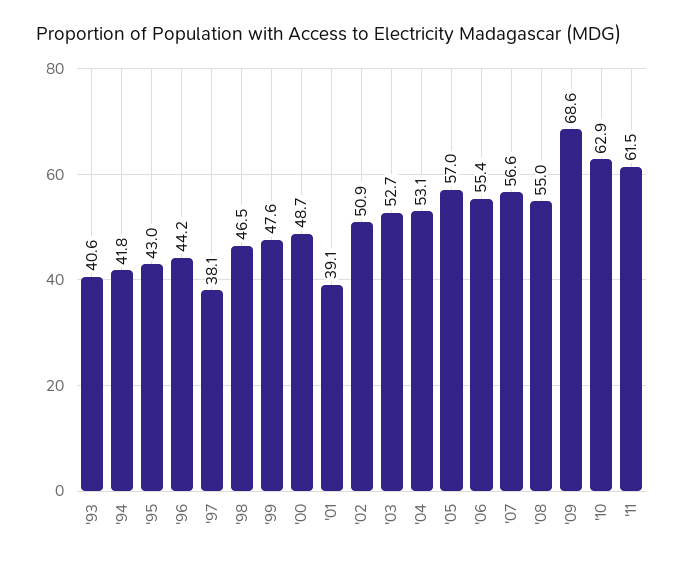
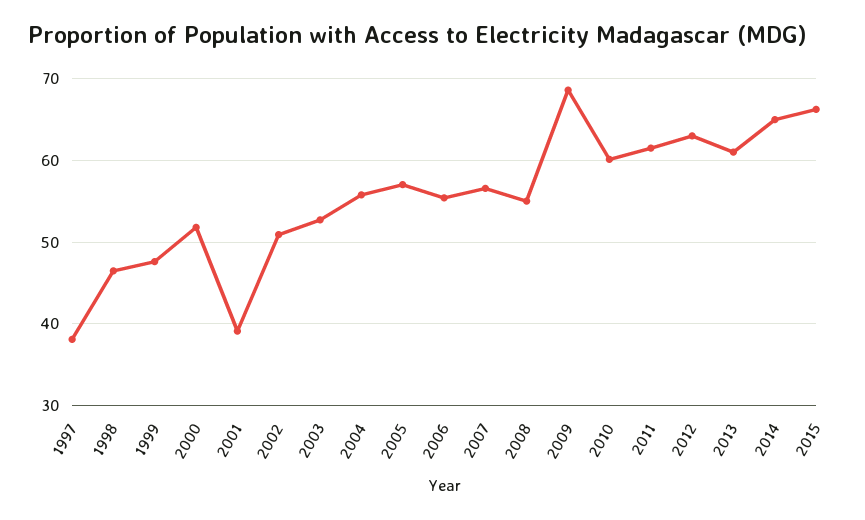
'93: 40.6 -> none
'94: 41.8 -> none
'95: 43 -> none
'96: 44.2 -> none
'00: 48.7 -> 52
'04: 53.1 -> 56
'10: 62.9 -> 60
2012: none -> 63
2013: none -> 61
2014: none -> 65
2015: none -> 66

